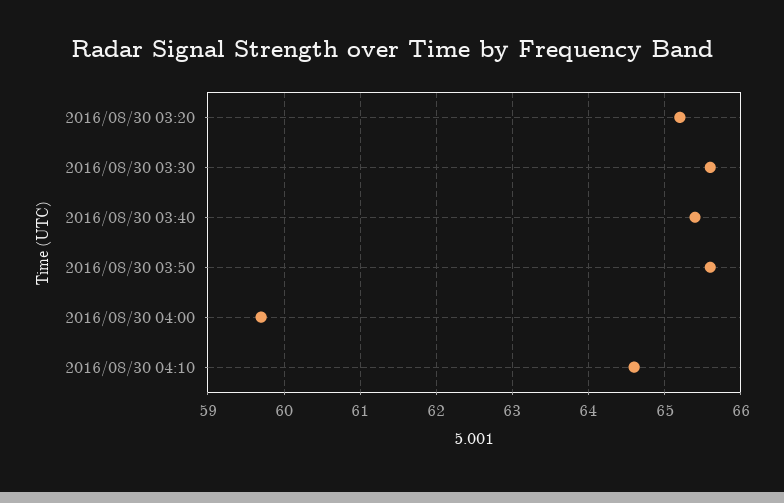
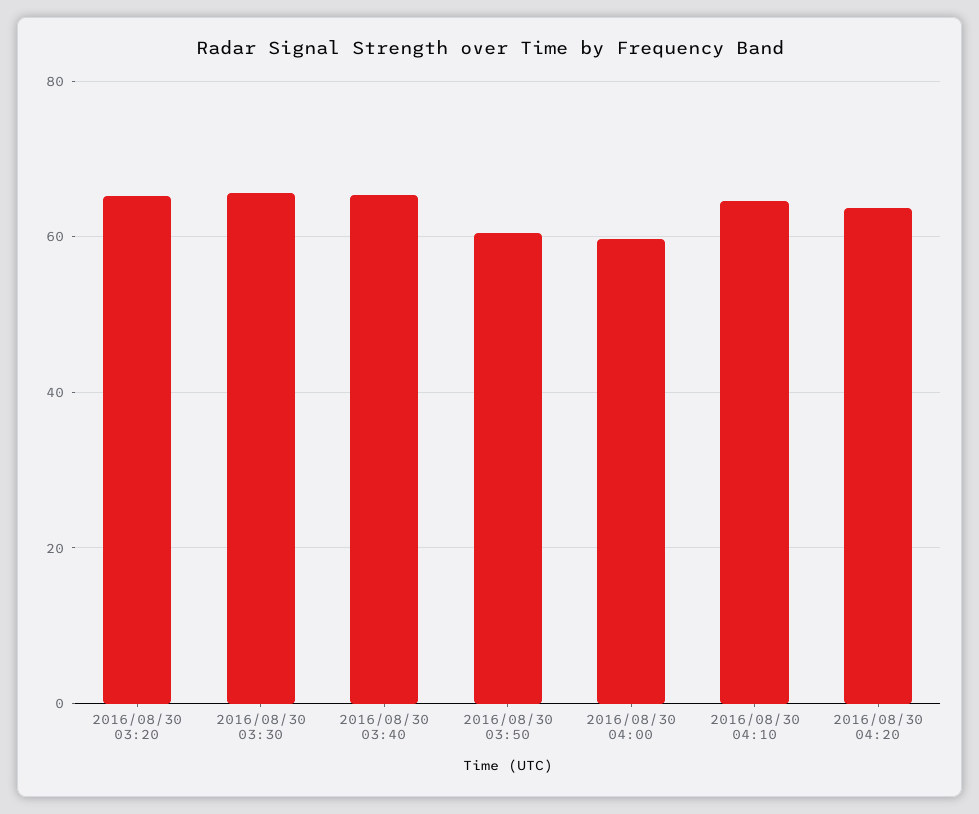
2016/08/30 03:50: 65.6 -> 60
2016/08/30 04:20: none -> 64

